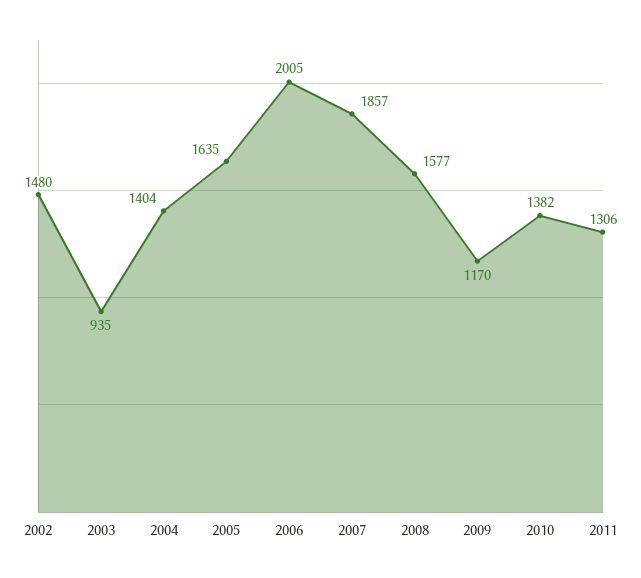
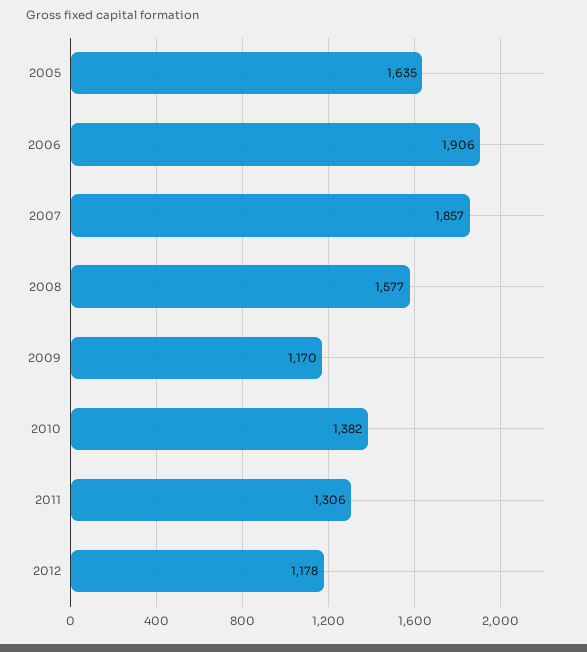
2002: 1480 -> none
2003: 935 -> none
2004: 1404 -> none
2006: 2005 -> 1906
2012: none -> 1178

